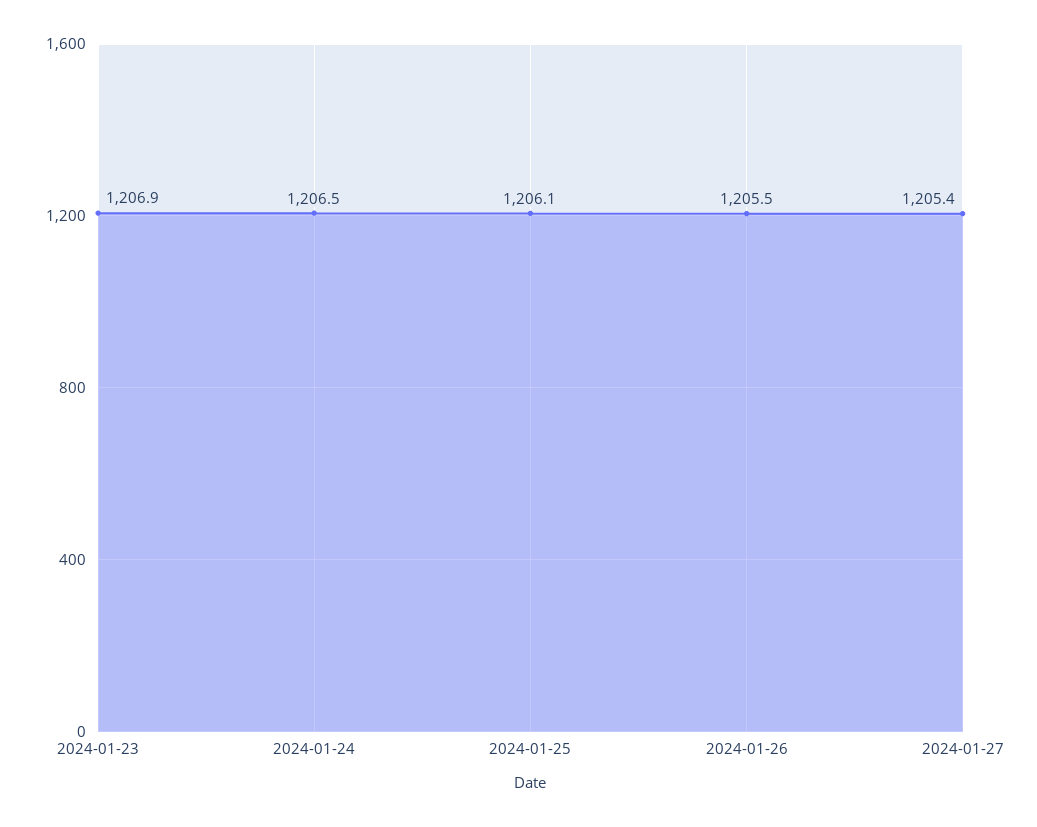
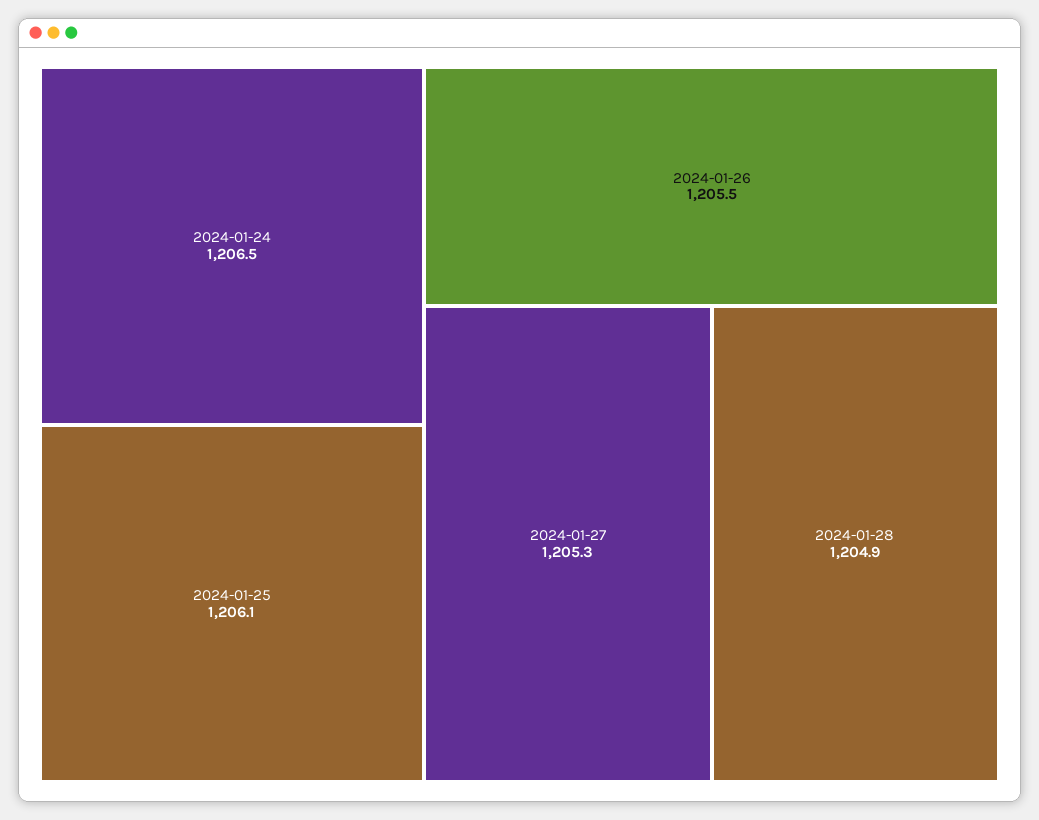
2024-01-23: 1206.9 -> none
2024-01-27: 1205.4 -> 1205.3
2024-01-28: none -> 1204.9

